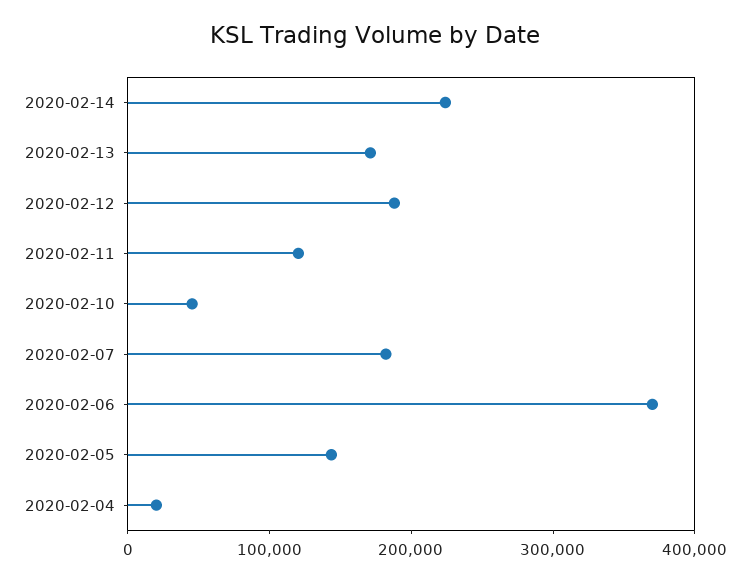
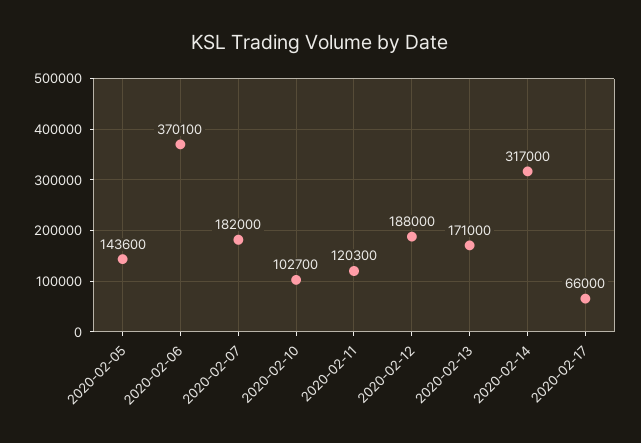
2020-02-14: 220000 -> 317000
2020-02-10: 40000 -> 102700
2020-02-04: 20000 -> none
2020-02-17: none -> 66000

